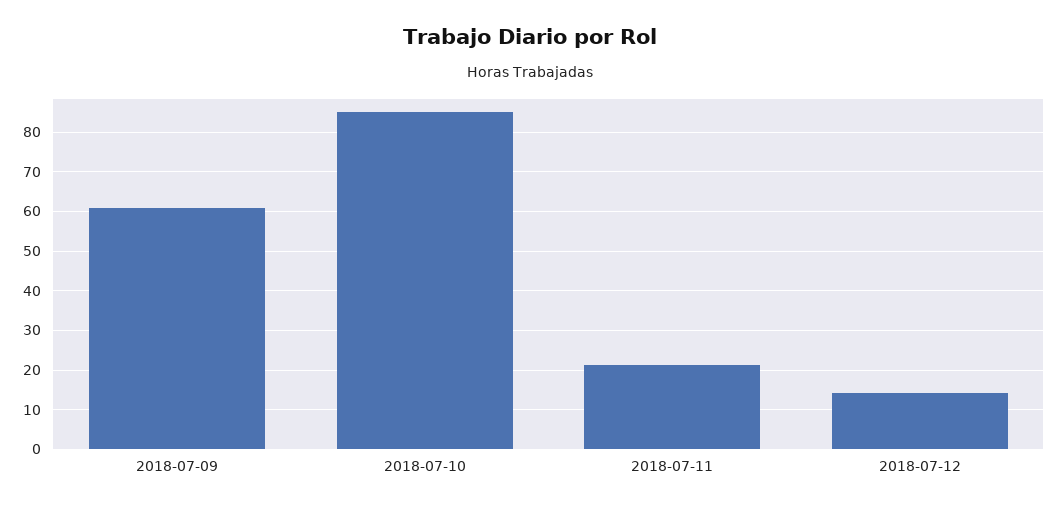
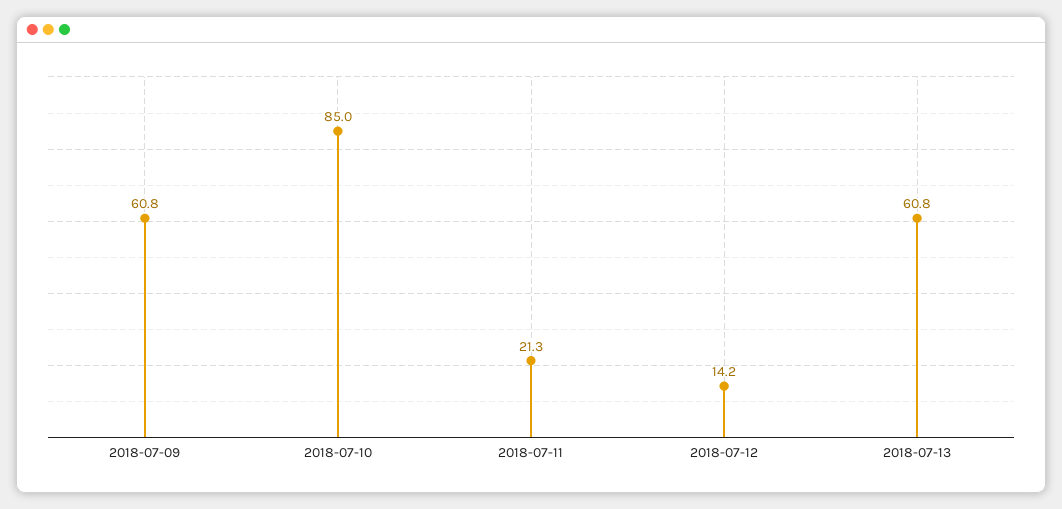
2018-07-13: none -> 60.8

